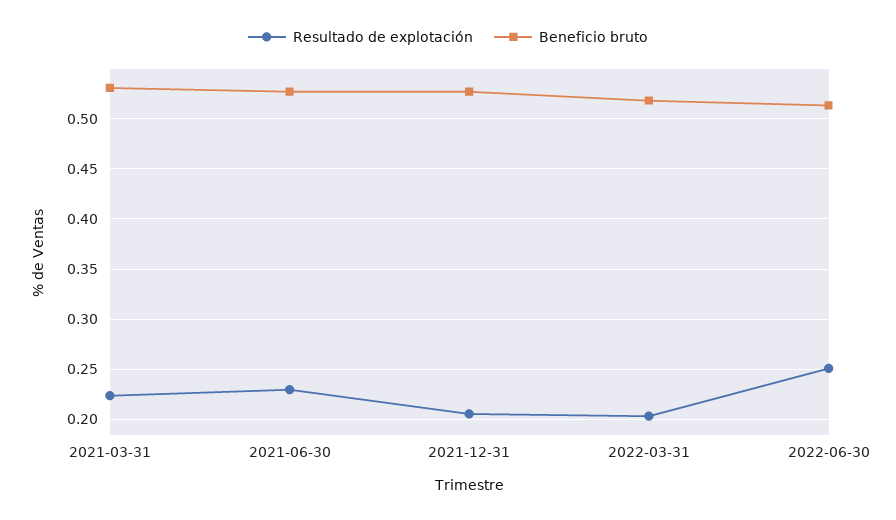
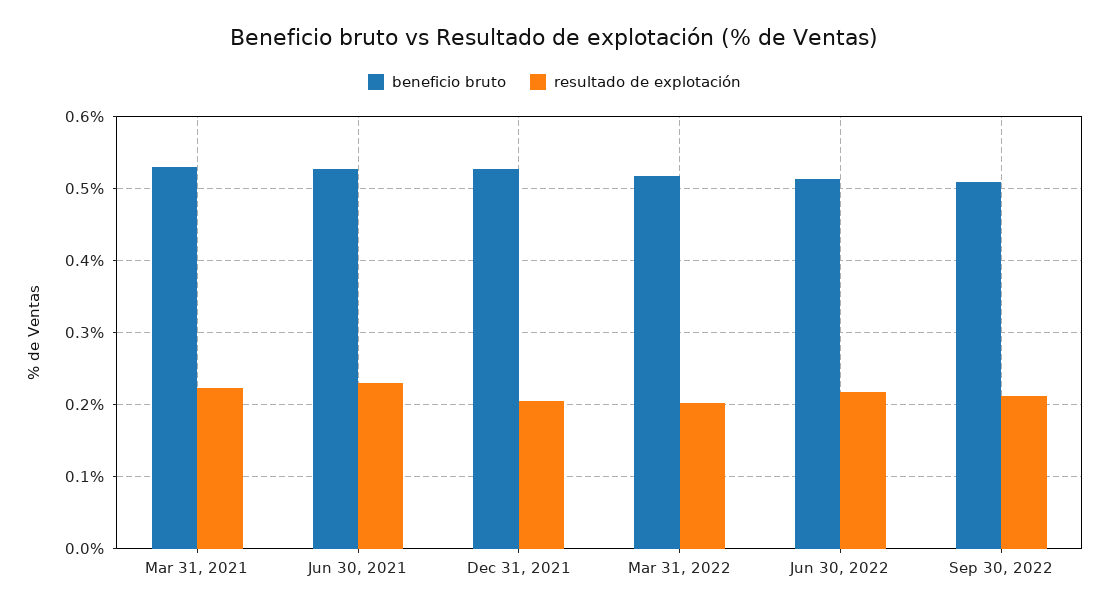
Resultado de explotación, 2022-06-30: 0.25 -> 0.22
Beneficio bruto, Sep 30, 2022: none -> 0.51
Resultado de explotación, Sep 30, 2022: none -> 0.21

